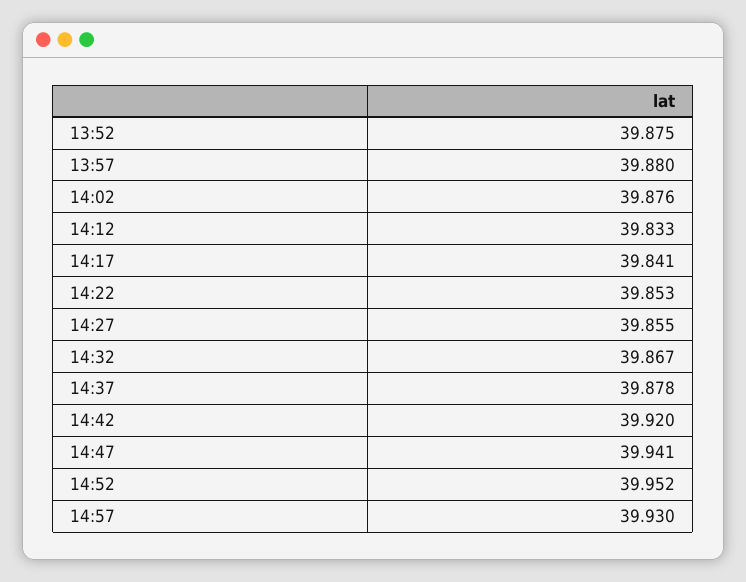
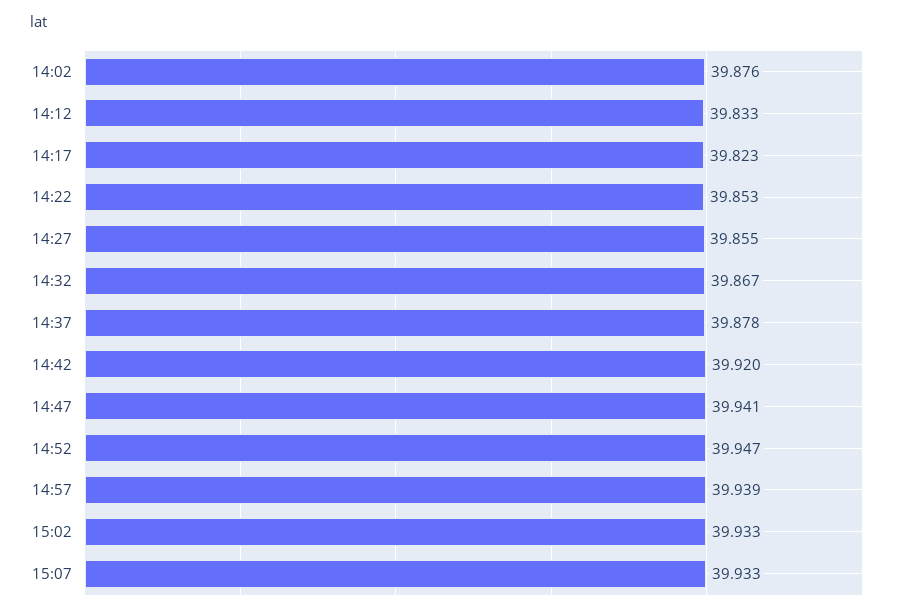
13:52: 39.875 -> none
13:57: 39.88 -> none
14:17: 39.841 -> 39.823
14:52: 39.952 -> 39.947
14:57: 39.93 -> 39.939
15:02: none -> 39.933
15:07: none -> 39.933

